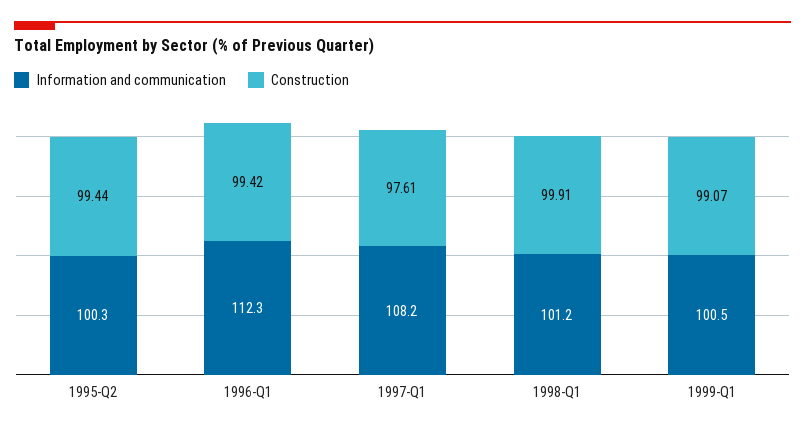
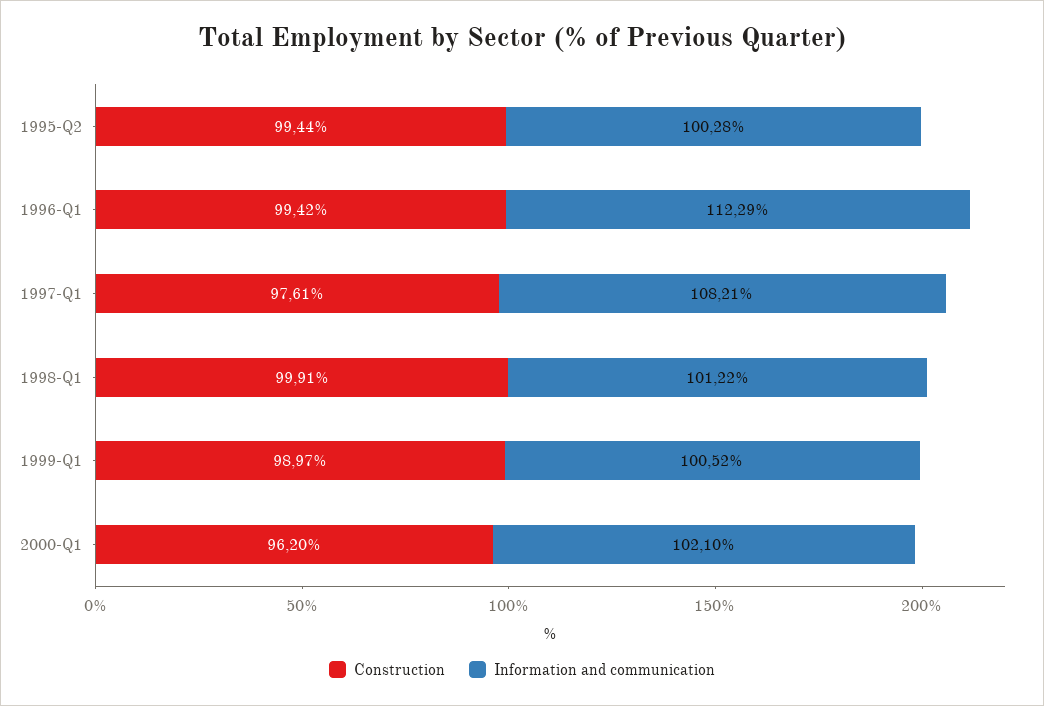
Construction, 1999-Q1: 99.07 -> 98.97
Construction, 2000-Q1: none -> 96.2
Information and communication, 2000-Q1: none -> 102.1

